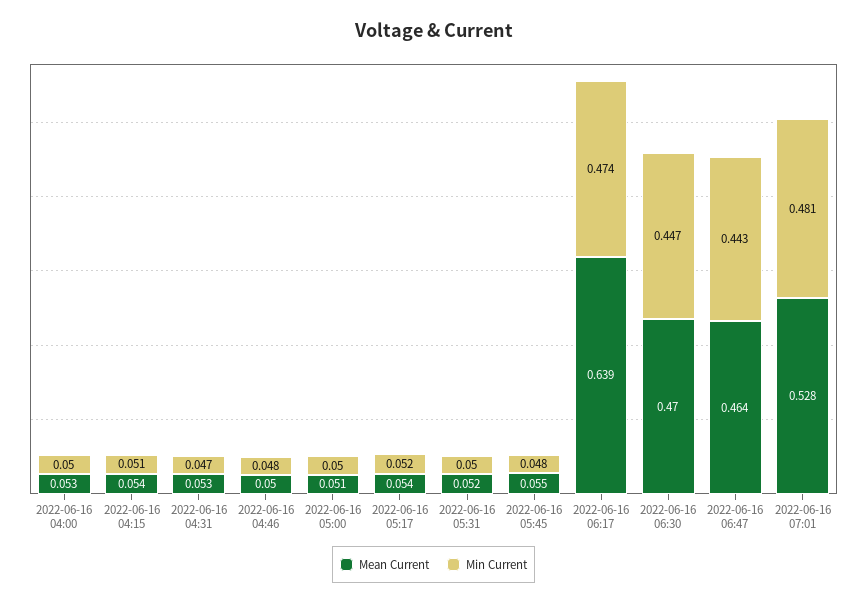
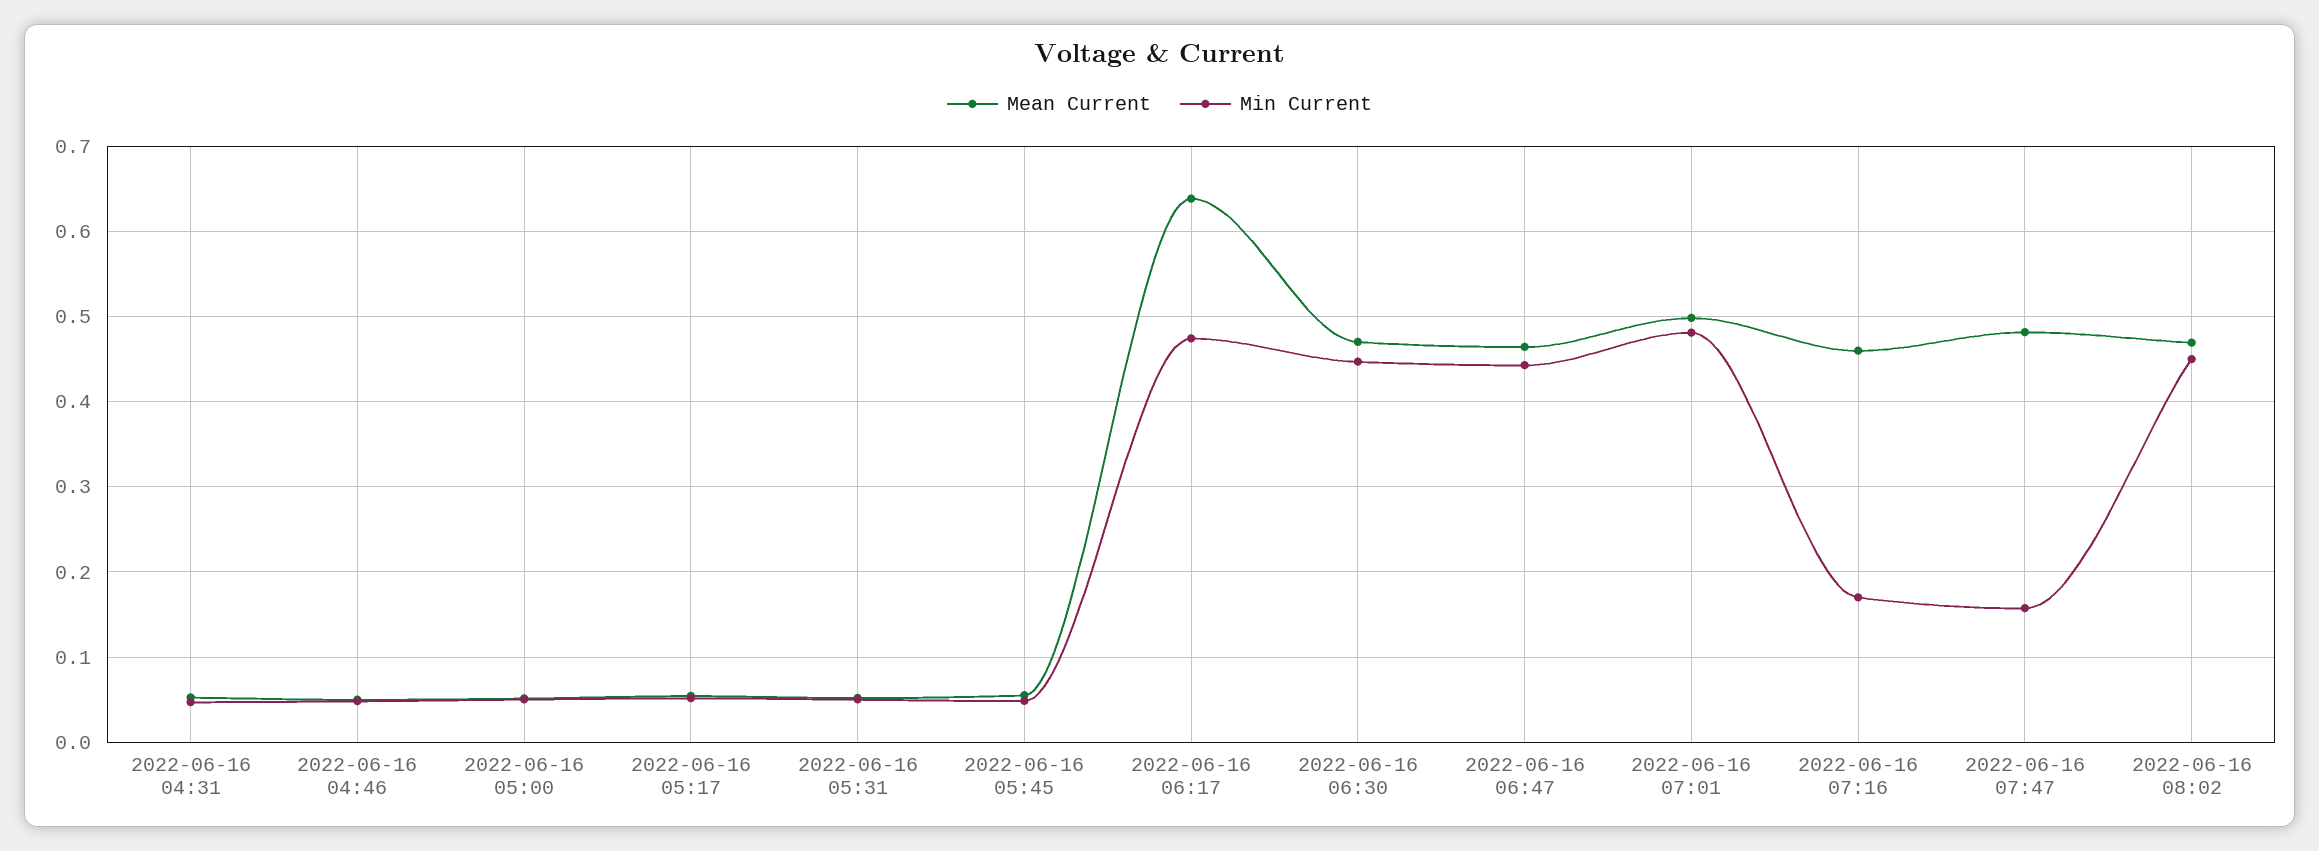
Mean Current, 2022-06-16 04:00: 0.053 -> none
Min Current, 2022-06-16 04:00: 0.05 -> none
Mean Current, 2022-06-16 04:15: 0.054 -> none
Min Current, 2022-06-16 04:15: 0.051 -> none
Mean Current, 2022-06-16 07:01: 0.528 -> 0.5
Mean Current, 2022-06-16 07:16: none -> 0.46
Min Current, 2022-06-16 07:16: none -> 0.17
Mean Current, 2022-06-16 07:47: none -> 0.48
Min Current, 2022-06-16 07:47: none -> 0.16
Mean Current, 2022-06-16 08:02: none -> 0.47
Min Current, 2022-06-16 08:02: none -> 0.45

